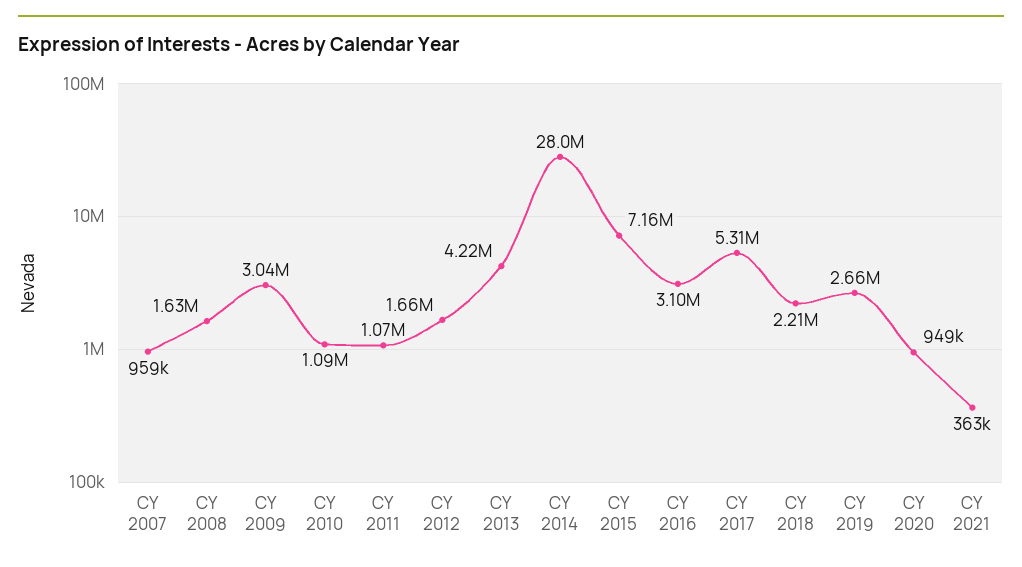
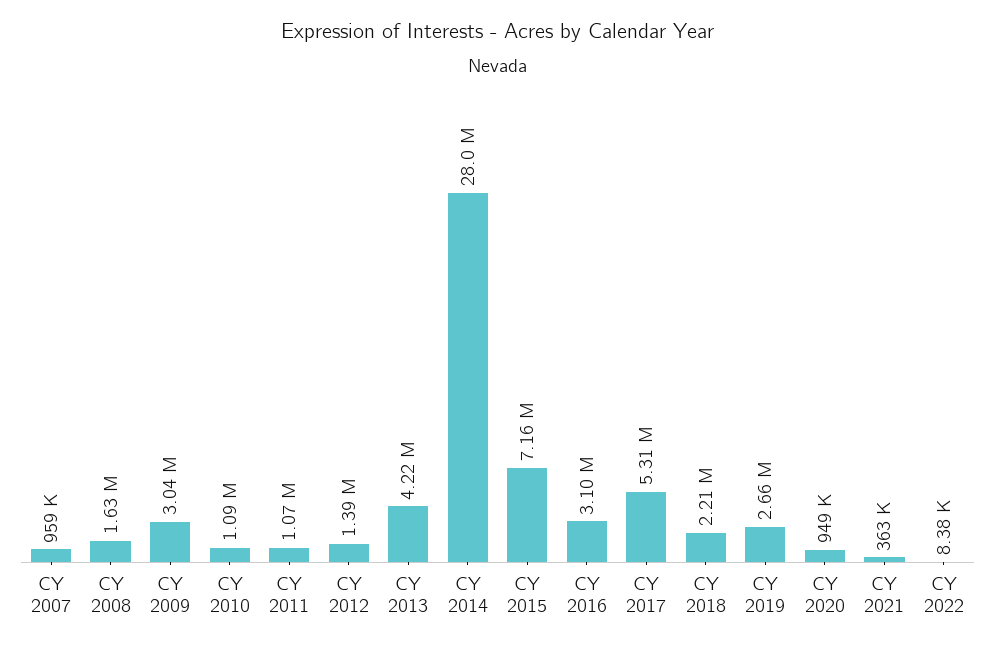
CY 2012: 1660000 -> 1390000
CY 2022: none -> 8380

